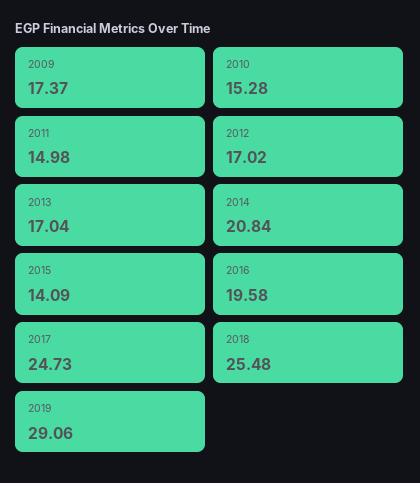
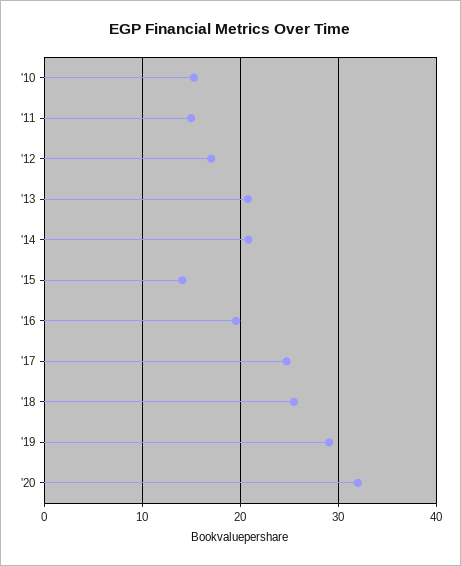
2009: 17.37 -> none
2013: 17.04 -> 21
'20: none -> 32

